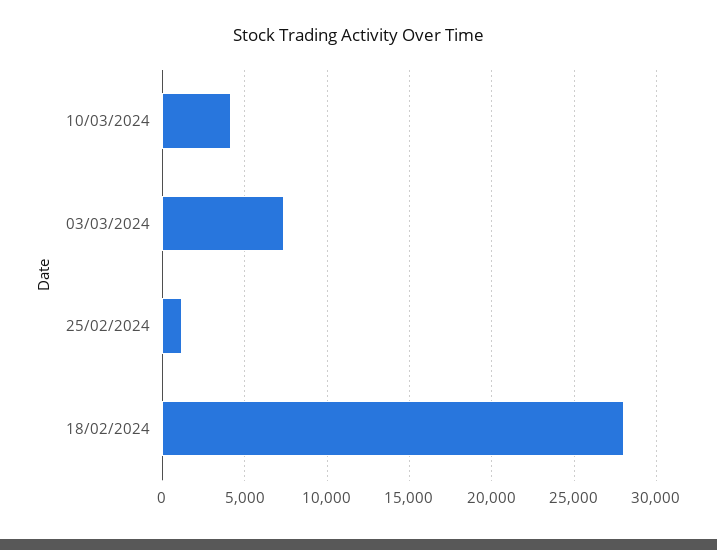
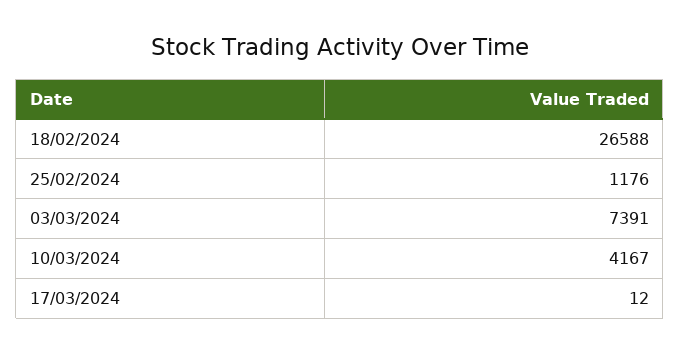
18/02/2024: 28000 -> 26588
17/03/2024: none -> 12

